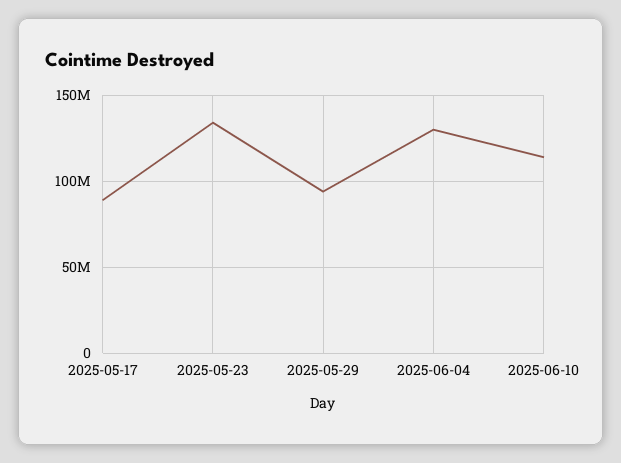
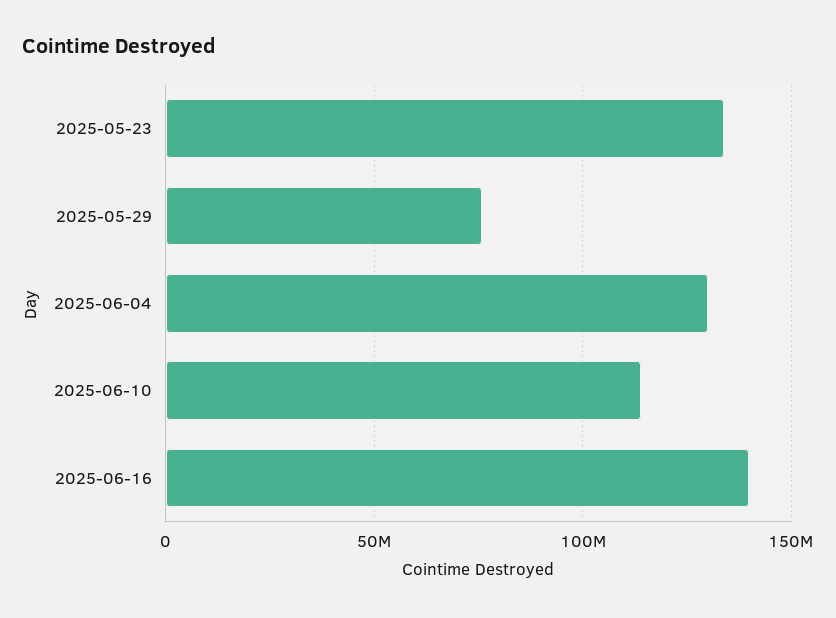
2025-05-17: 90000000 -> none
2025-05-29: 95000000 -> 75000000
2025-06-16: none -> 140000000

